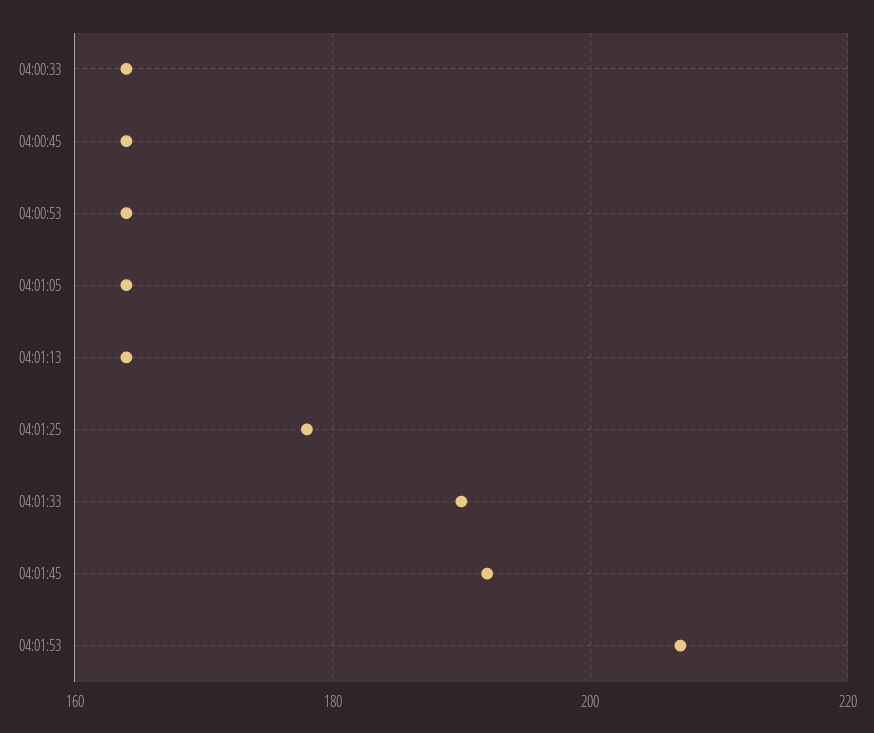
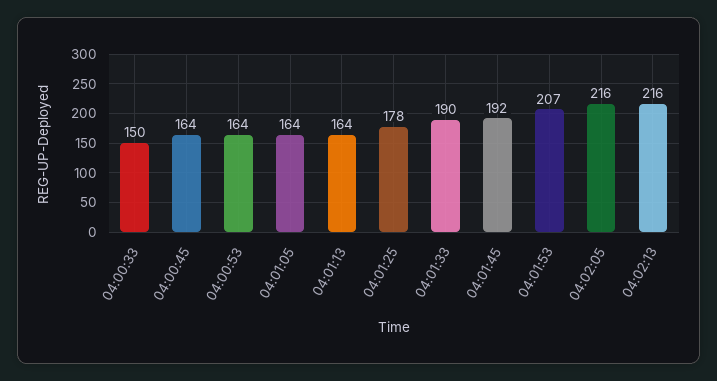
04:00:33: 165 -> 150
04:02:05: none -> 216
04:02:13: none -> 216

